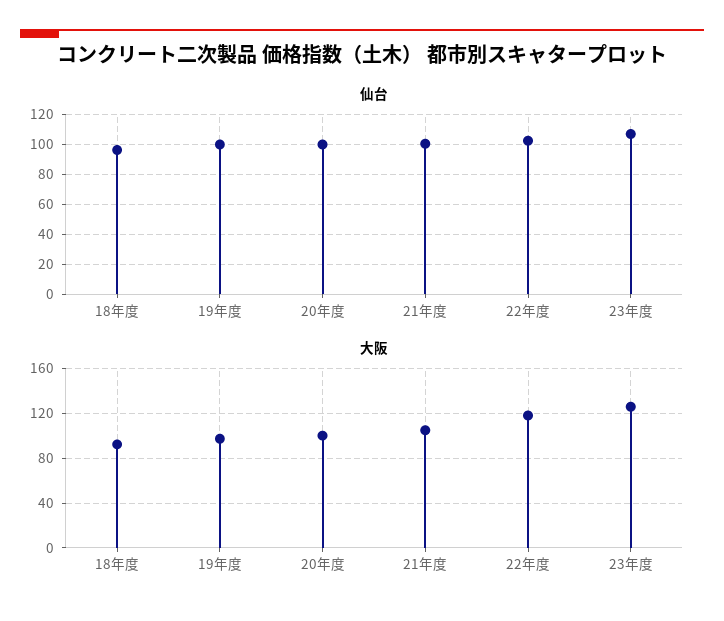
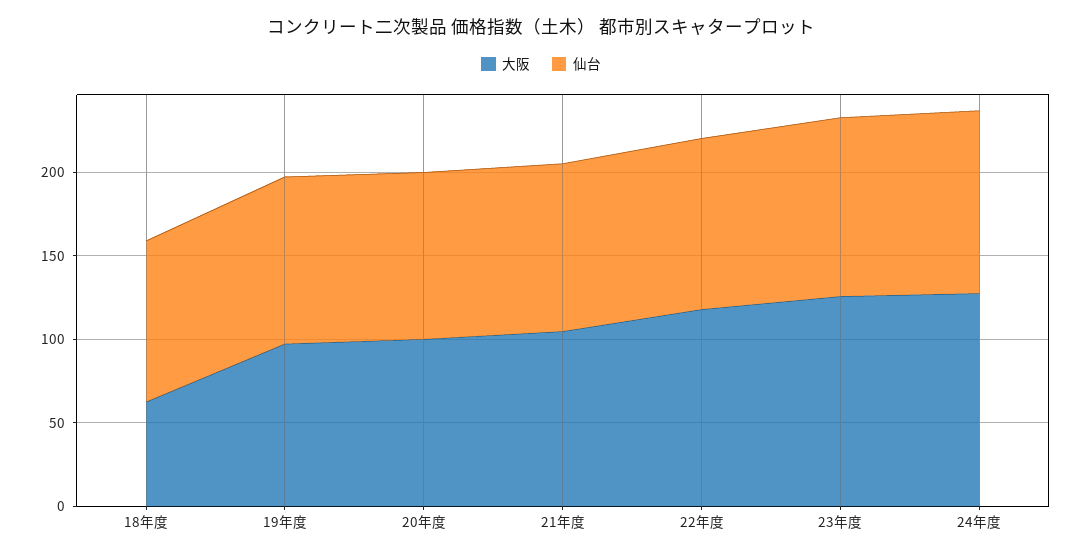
大阪, 18年度: 90 -> 60
大阪, 24年度: none -> 130
仙台, 24年度: none -> 110

